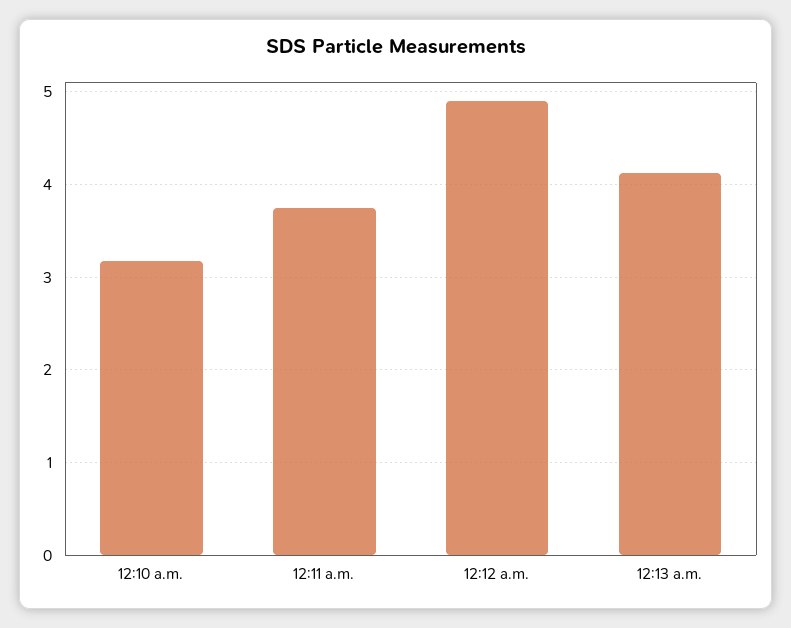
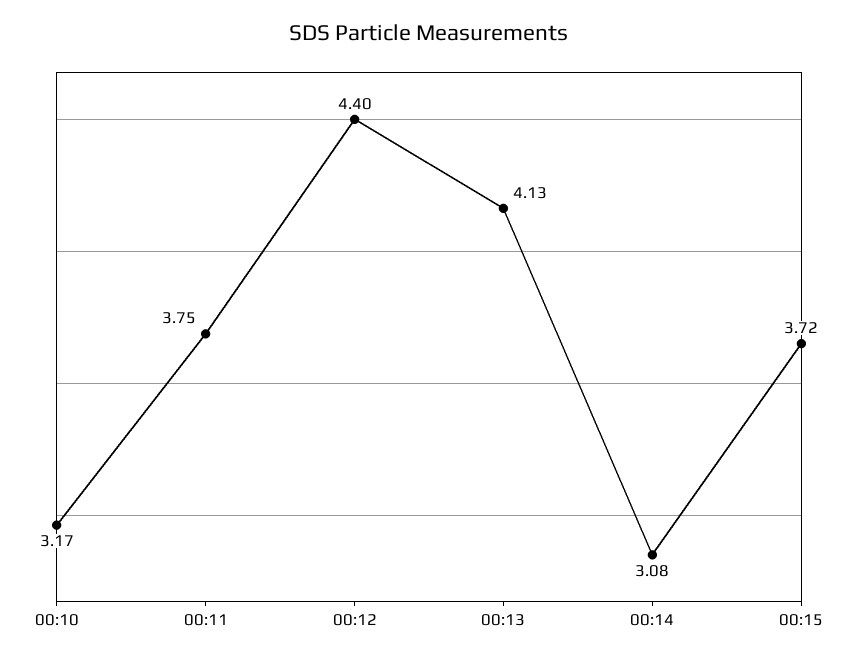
12:12 a.m.: 4.9 -> 4.4
00:14: none -> 3.08
00:15: none -> 3.72

